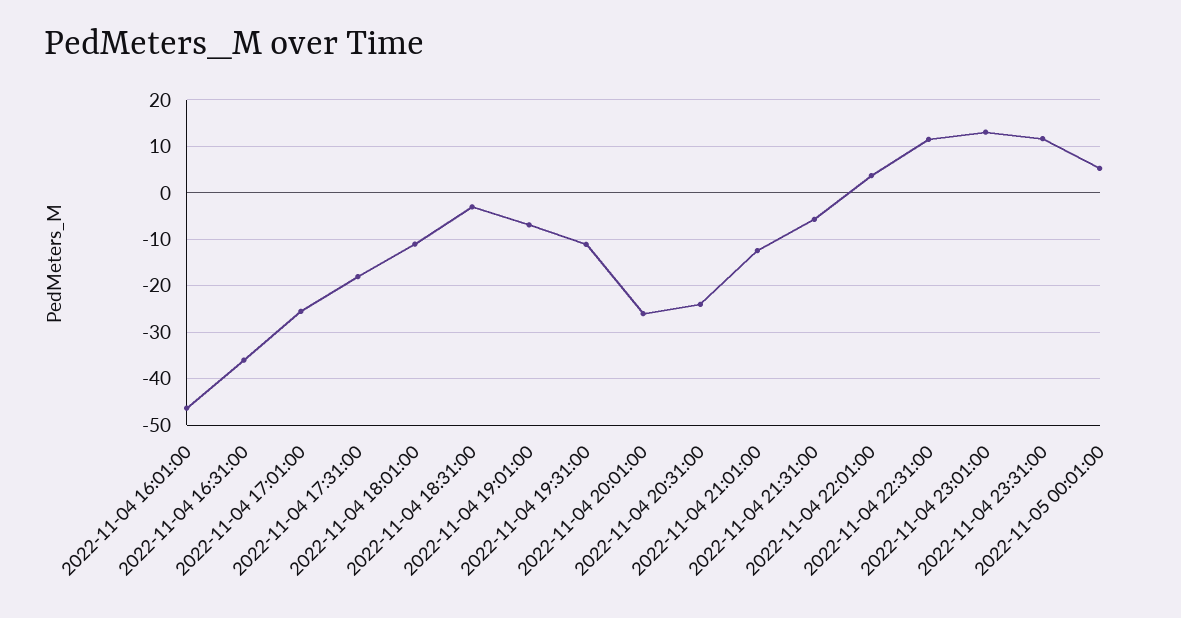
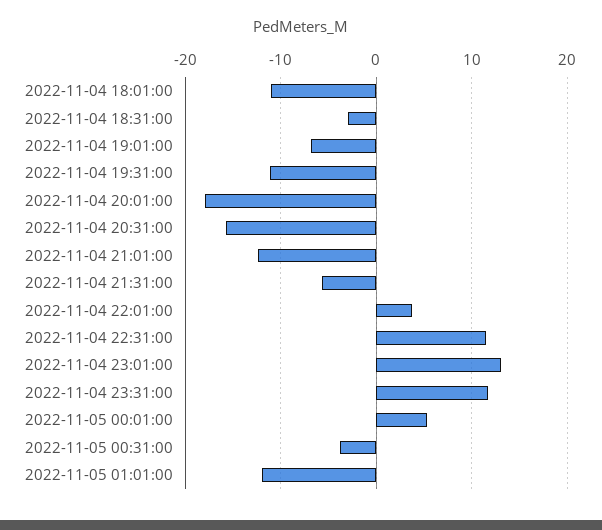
2022-11-04 16:01:00: -46 -> none
2022-11-04 16:31:00: -36 -> none
2022-11-04 17:01:00: -26 -> none
2022-11-04 17:31:00: -18 -> none
2022-11-04 20:01:00: -26 -> -18
2022-11-04 20:31:00: -24 -> -16
2022-11-05 00:31:00: none -> -4
2022-11-05 01:01:00: none -> -12

